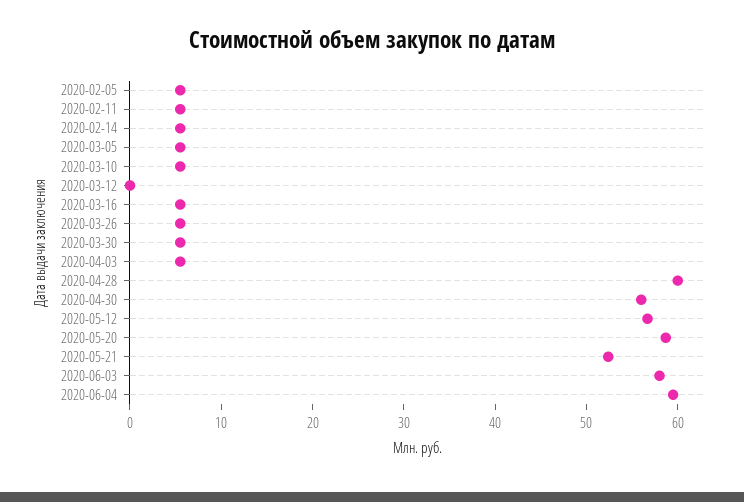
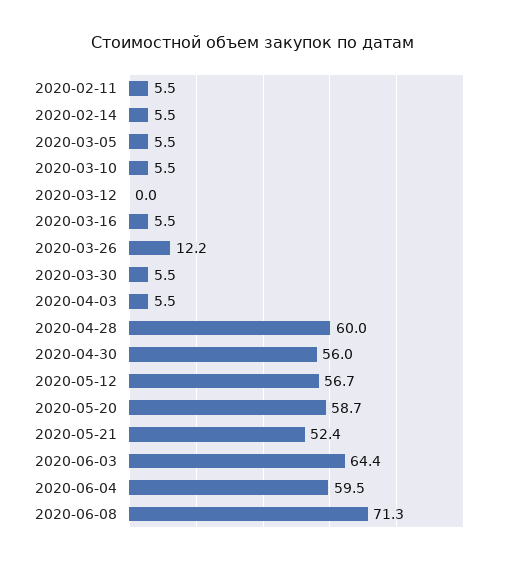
2020-02-05: 6 -> none
2020-03-26: 6 -> 12.2
2020-06-03: 58 -> 64.4
2020-06-08: none -> 71.3

